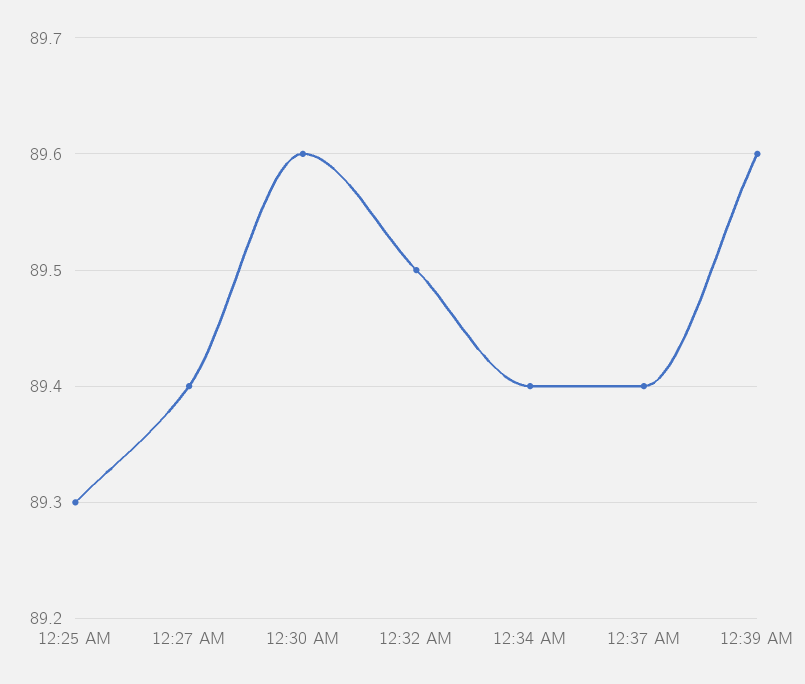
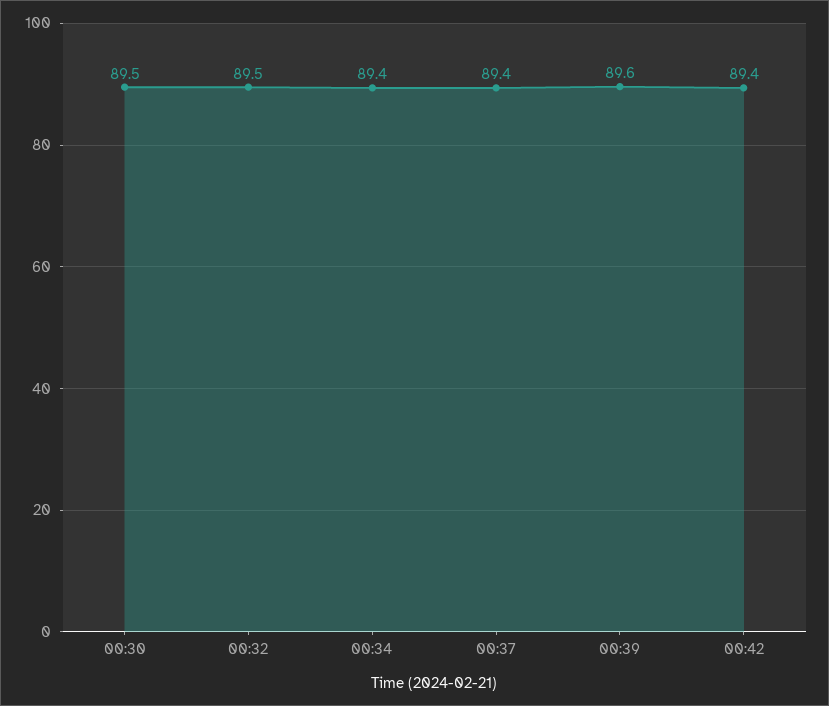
12:25 AM: 89.3 -> none
12:27 AM: 89.4 -> none
12:30 AM: 89.6 -> 89.5
00:42: none -> 89.4

